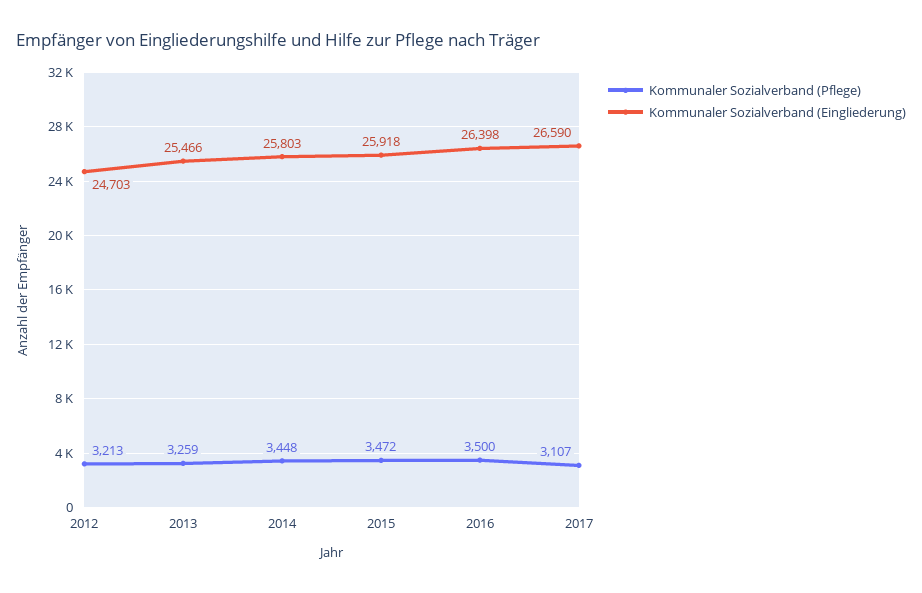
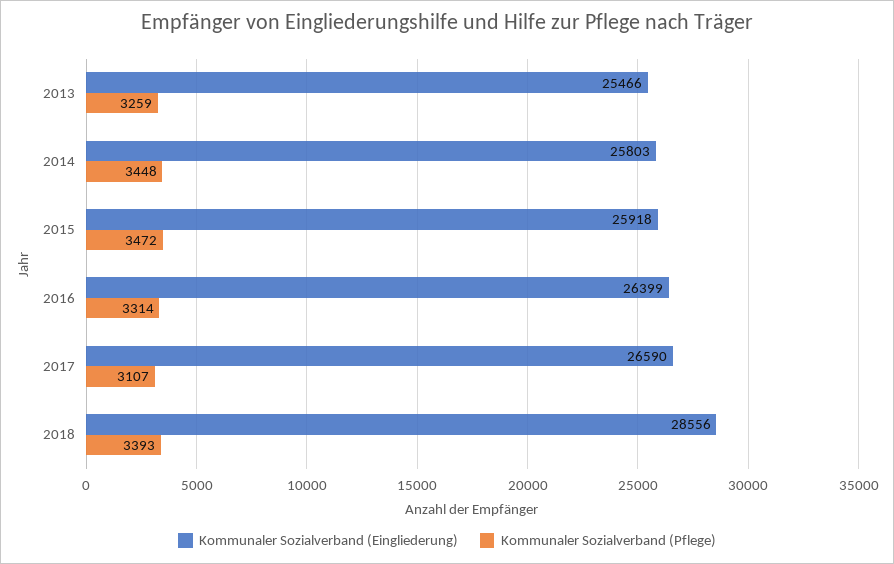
Kommunaler Sozialverband (Pflege), 2012: 3213 -> none
Kommunaler Sozialverband (Eingliederung), 2012: 24703 -> none
Kommunaler Sozialverband (Pflege), 2016: 3500 -> 3314
Kommunaler Sozialverband (Eingliederung), 2016: 26398 -> 26399
Kommunaler Sozialverband (Eingliederung), 2018: none -> 28556
Kommunaler Sozialverband (Pflege), 2018: none -> 3393

